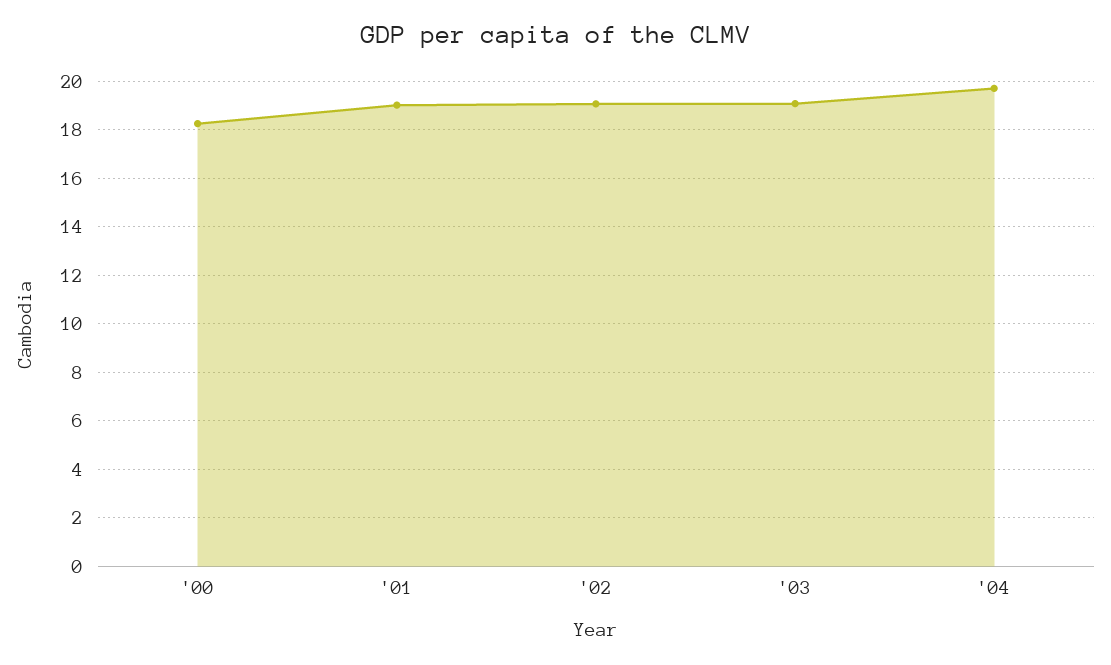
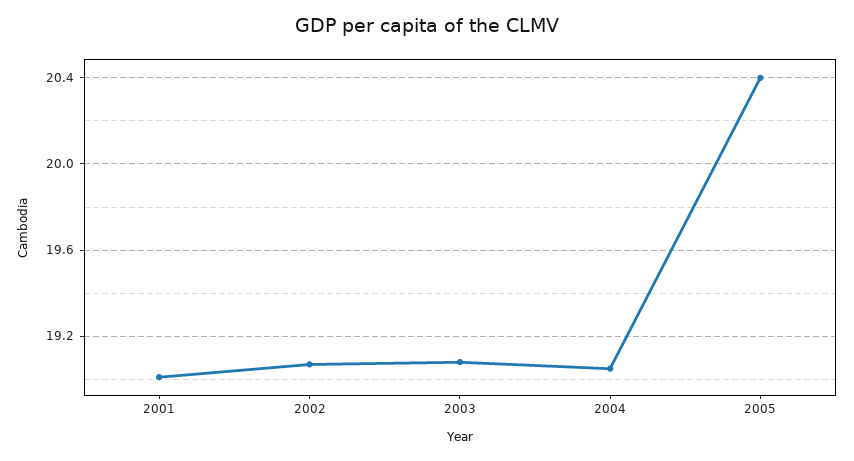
'00: 18.25 -> none
'04: 19.75 -> 19.05
2005: none -> 20.4

